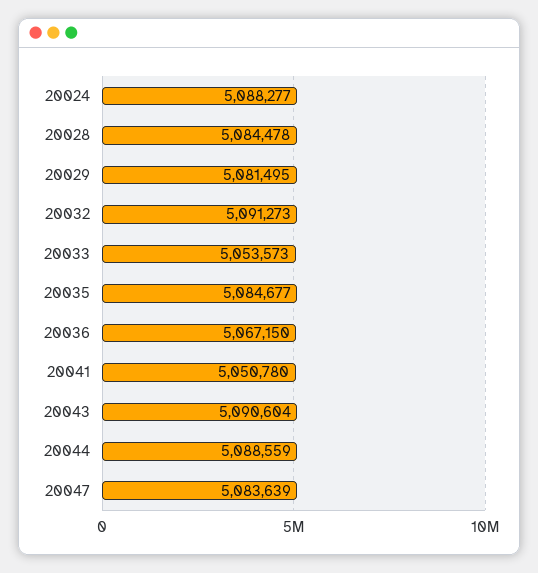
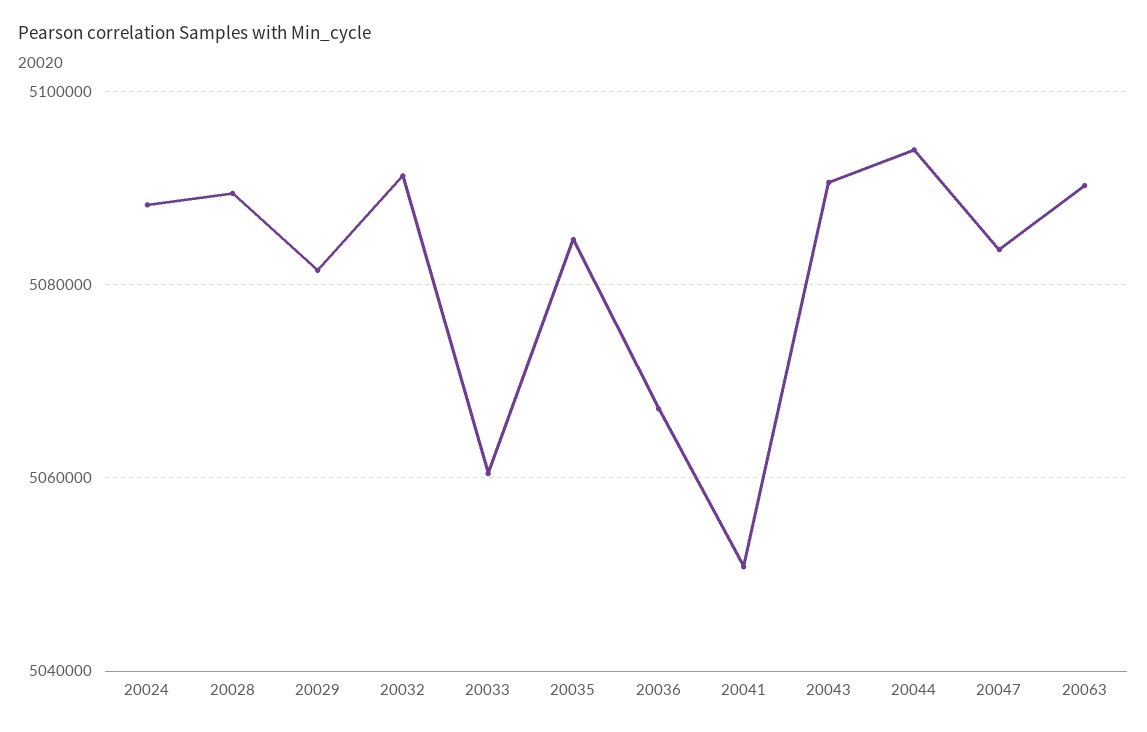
20028: 5084478 -> 5090000
20033: 5053573 -> 5060000
20044: 5088559 -> 5094000
20063: none -> 5090000

